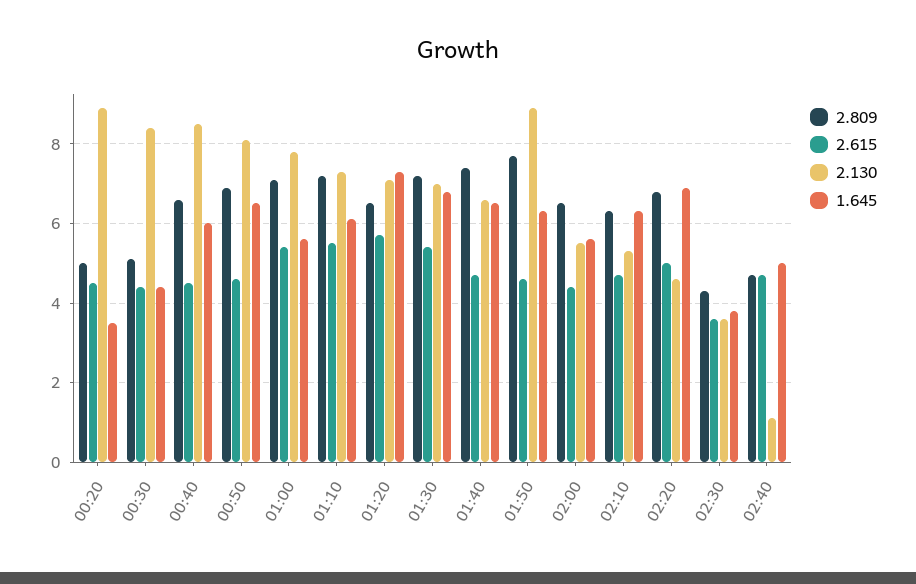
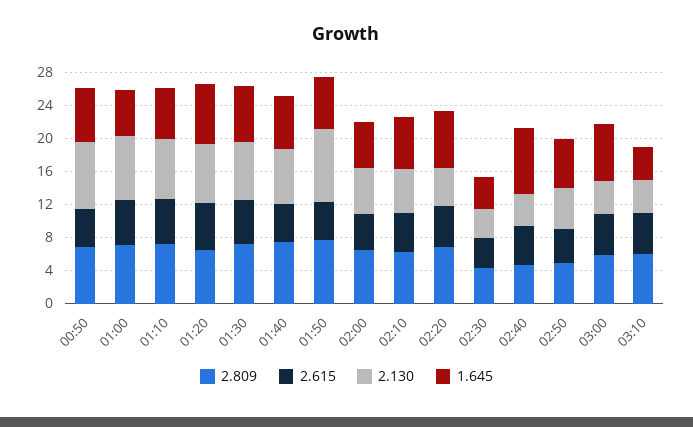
2.809, 00:20: 5 -> none
2.615, 00:20: 4.5 -> none
2.130, 00:20: 9 -> none
1.645, 00:20: 3.5 -> none
2.809, 00:30: 5 -> none
2.615, 00:30: 4.5 -> none
2.130, 00:30: 8.5 -> none
1.645, 00:30: 4.5 -> none
2.809, 00:40: 6.5 -> none
2.615, 00:40: 4.5 -> none
2.130, 00:40: 8.5 -> none
1.645, 00:40: 6 -> none
2.130, 02:40: 1 -> 4
1.645, 02:40: 5 -> 8
2.809, 02:50: none -> 5
2.615, 02:50: none -> 4
2.130, 02:50: none -> 5
1.645, 02:50: none -> 6
2.809, 03:00: none -> 6
2.615, 03:00: none -> 5
2.130, 03:00: none -> 4
1.645, 03:00: none -> 7
2.809, 03:10: none -> 6
2.615, 03:10: none -> 5
2.130, 03:10: none -> 4
1.645, 03:10: none -> 4

